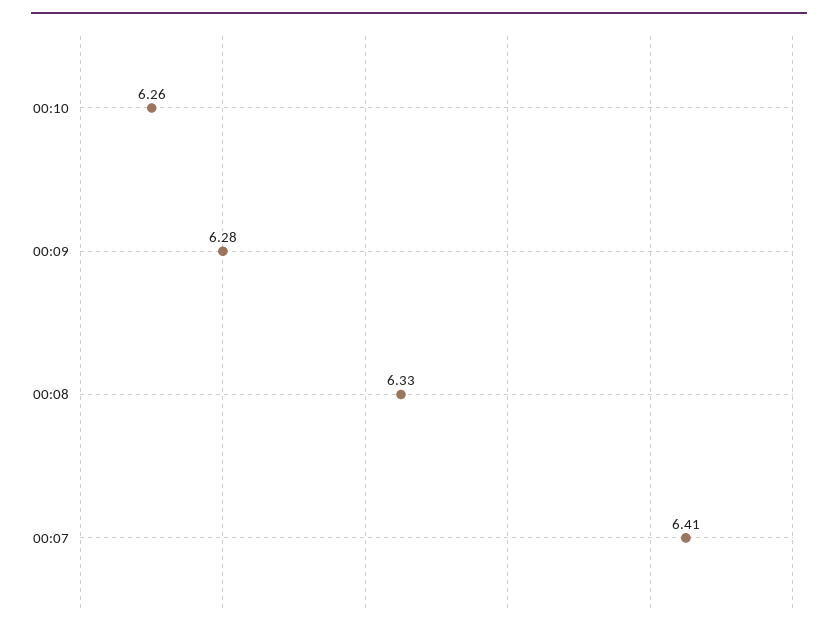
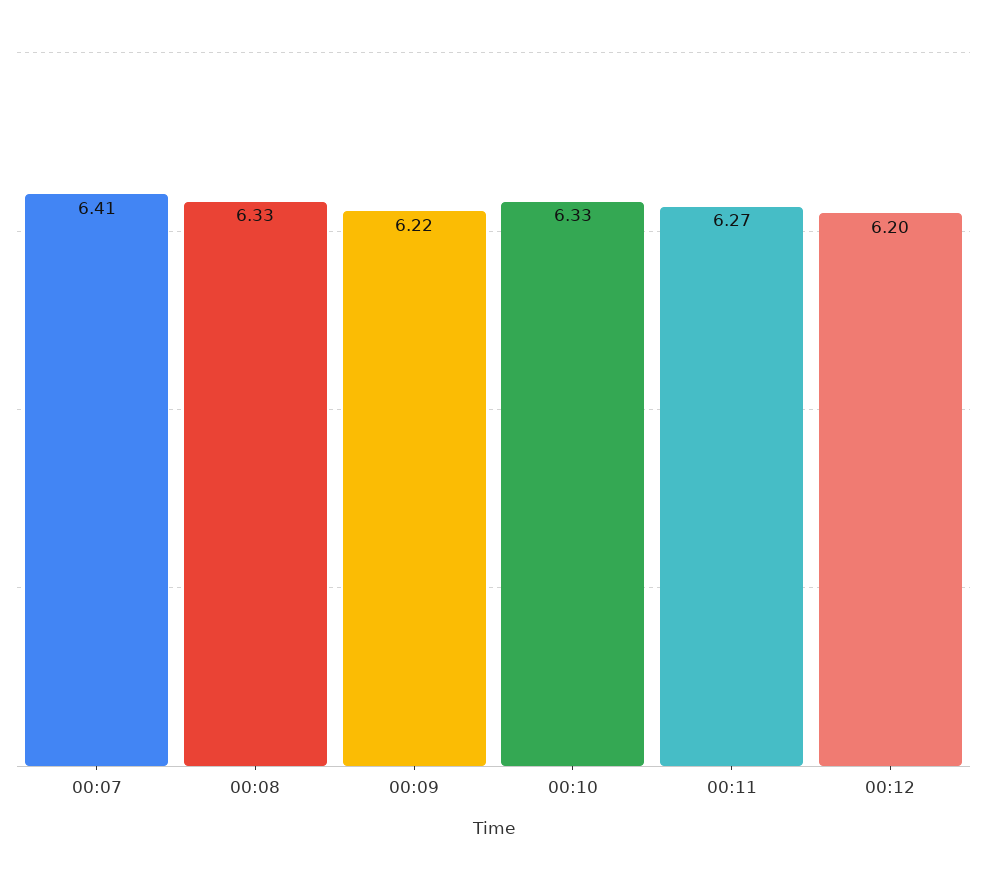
00:10: 6.26 -> 6.33
00:09: 6.28 -> 6.22
00:11: none -> 6.27
00:12: none -> 6.2

